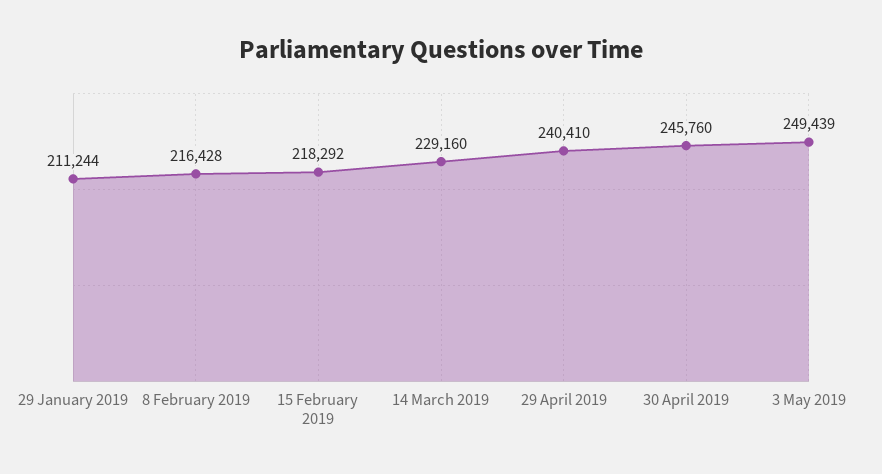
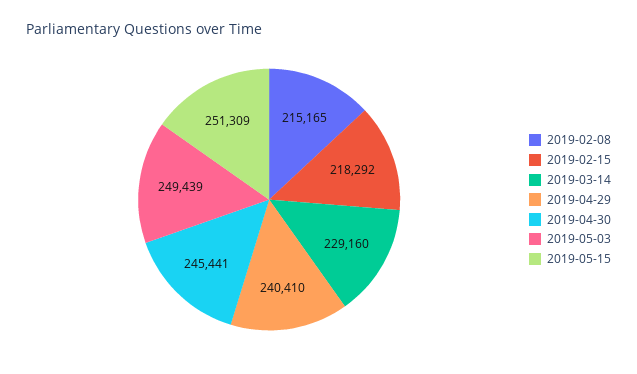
29 January 2019: 211244 -> none
8 February 2019: 216428 -> 215165
30 April 2019: 245760 -> 245441
2019-05-15: none -> 251309

